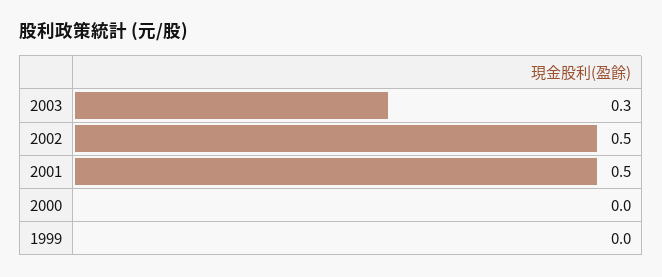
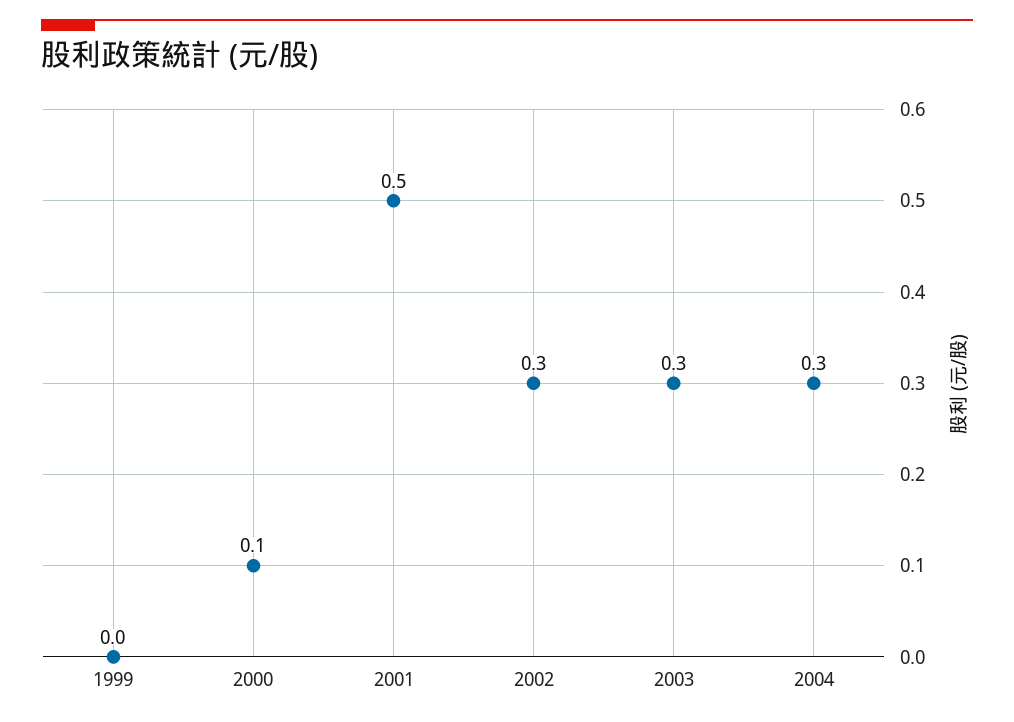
2002: 0.5 -> 0.3
2000: 0 -> 0.1
2004: none -> 0.3

